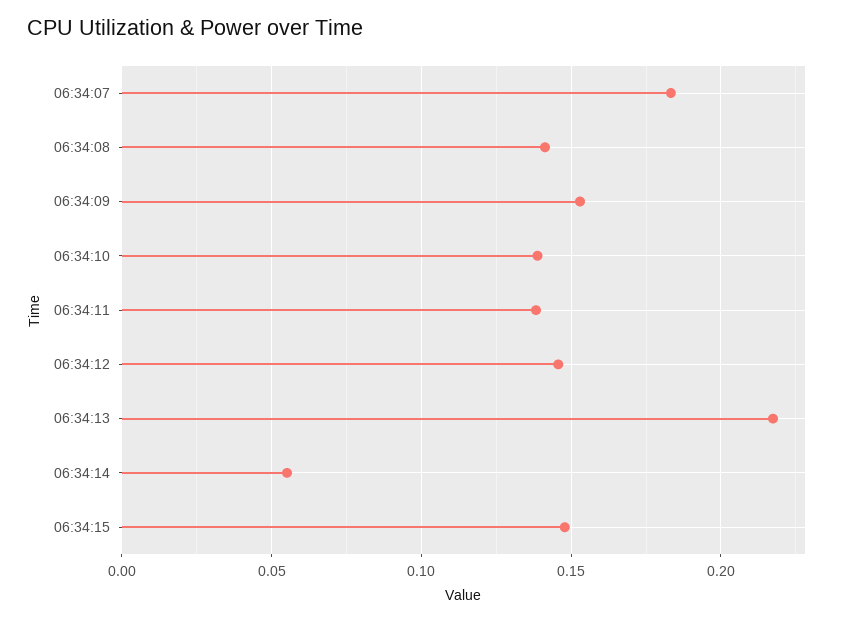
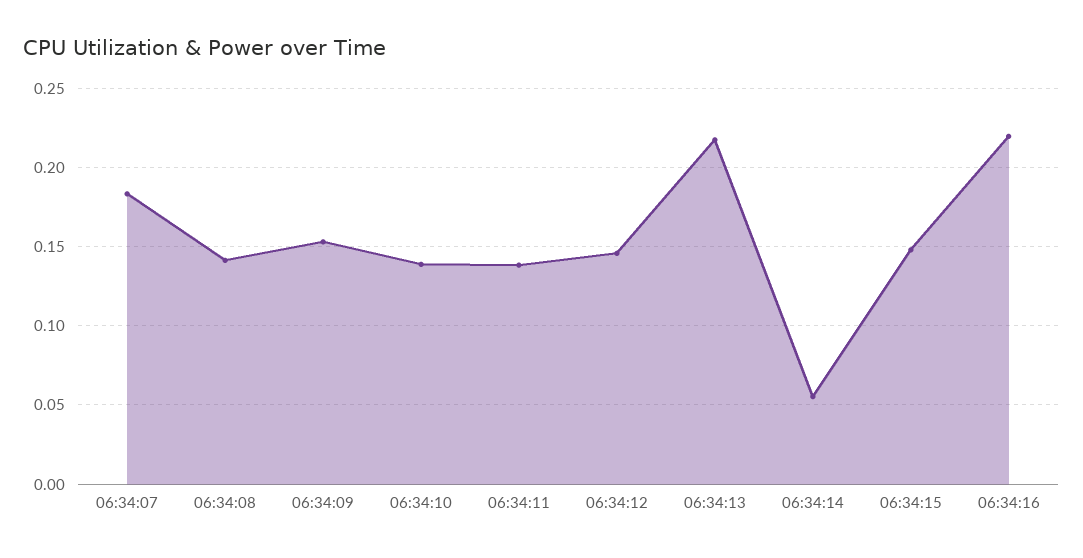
06:34:16: none -> 0.22

